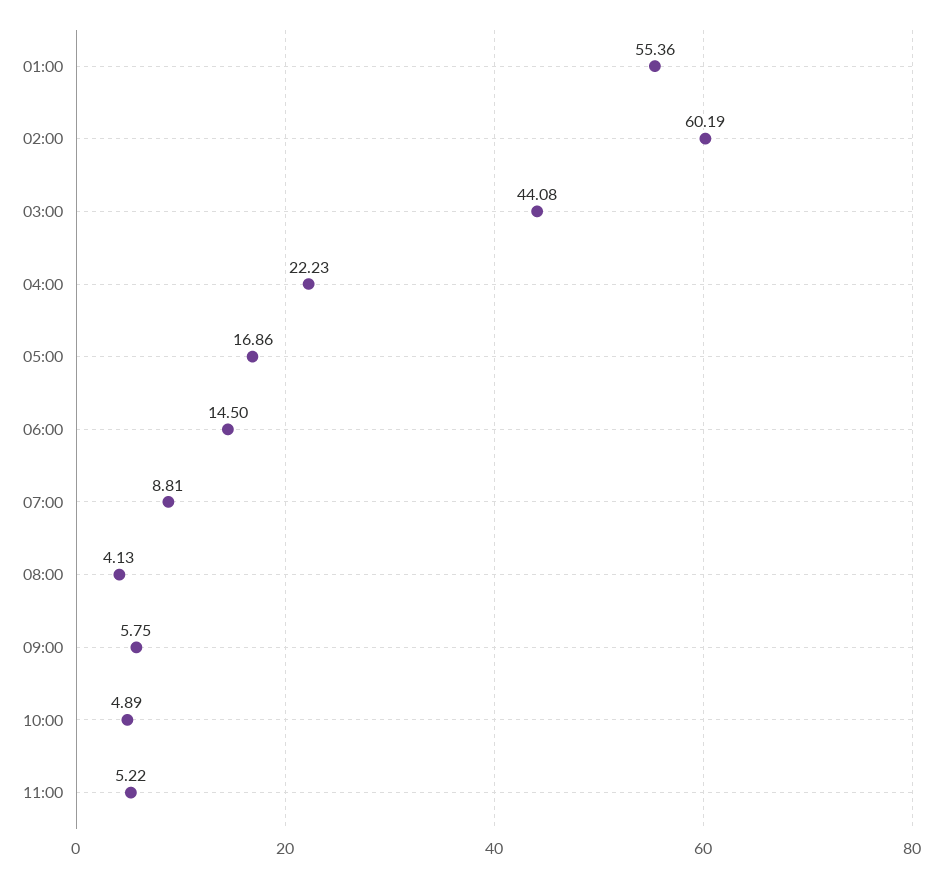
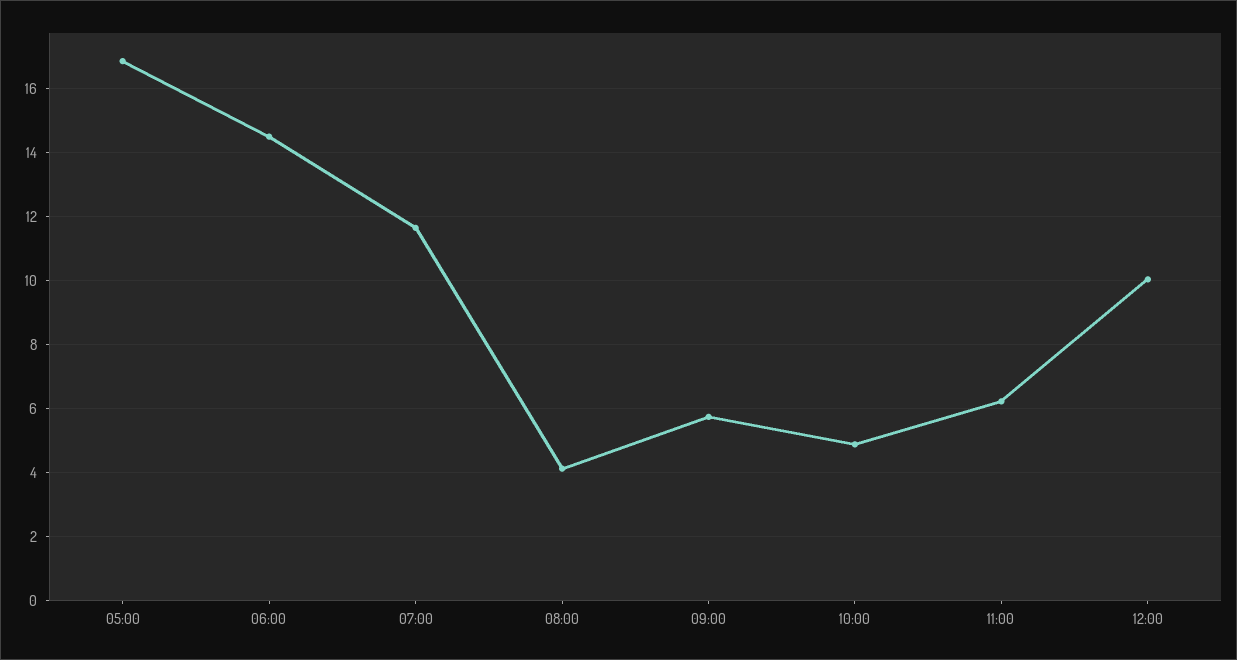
01:00: 55.36 -> none
02:00: 60.19 -> none
03:00: 44.08 -> none
04:00: 22.23 -> none
07:00: 8.81 -> 11.6
11:00: 5.22 -> 6.2
12:00: none -> 10

